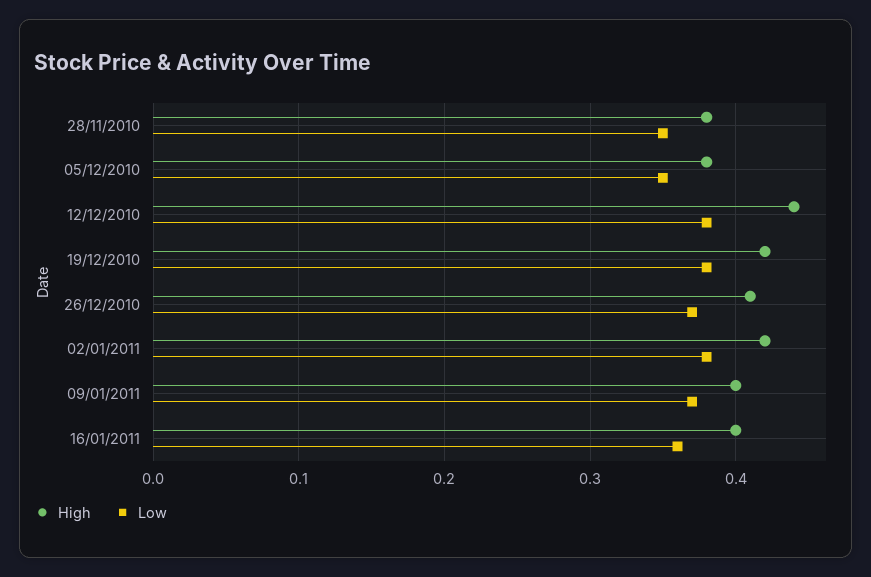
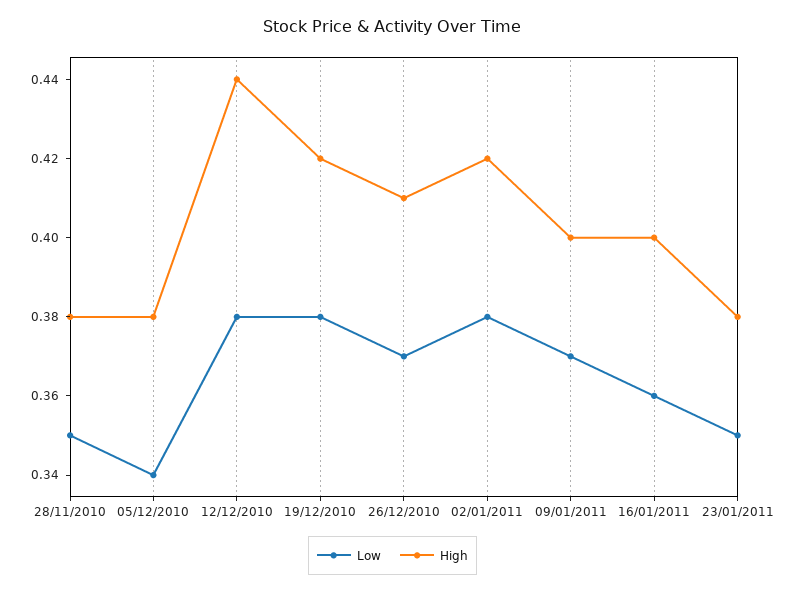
Low, 05/12/2010: 0.35 -> 0.34
Low, 23/01/2011: none -> 0.35
High, 23/01/2011: none -> 0.38

